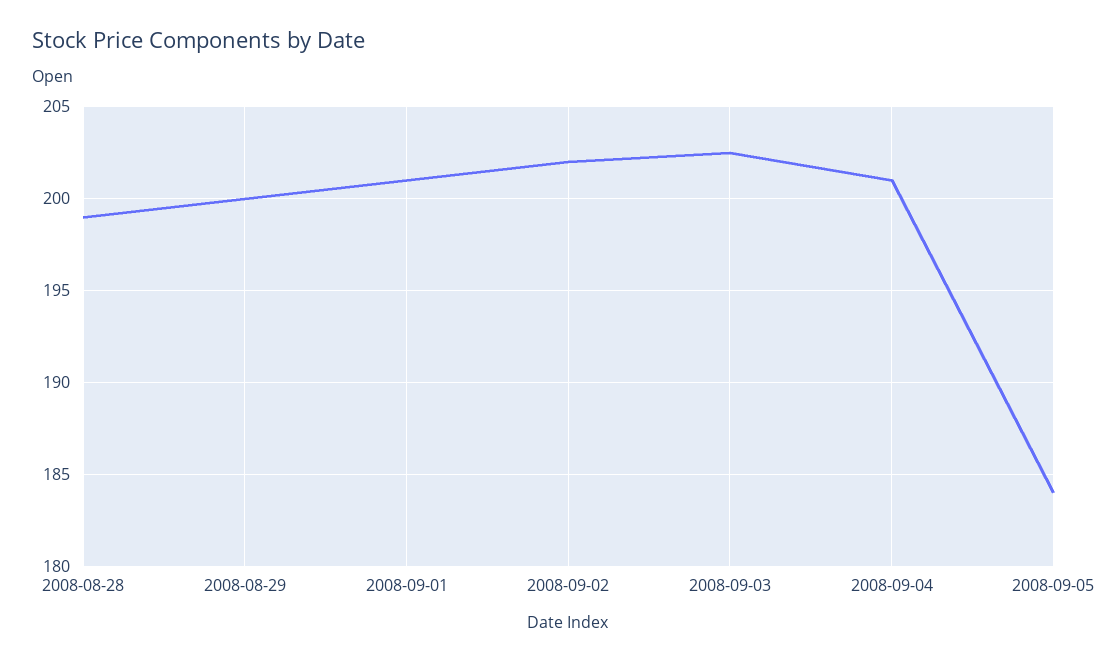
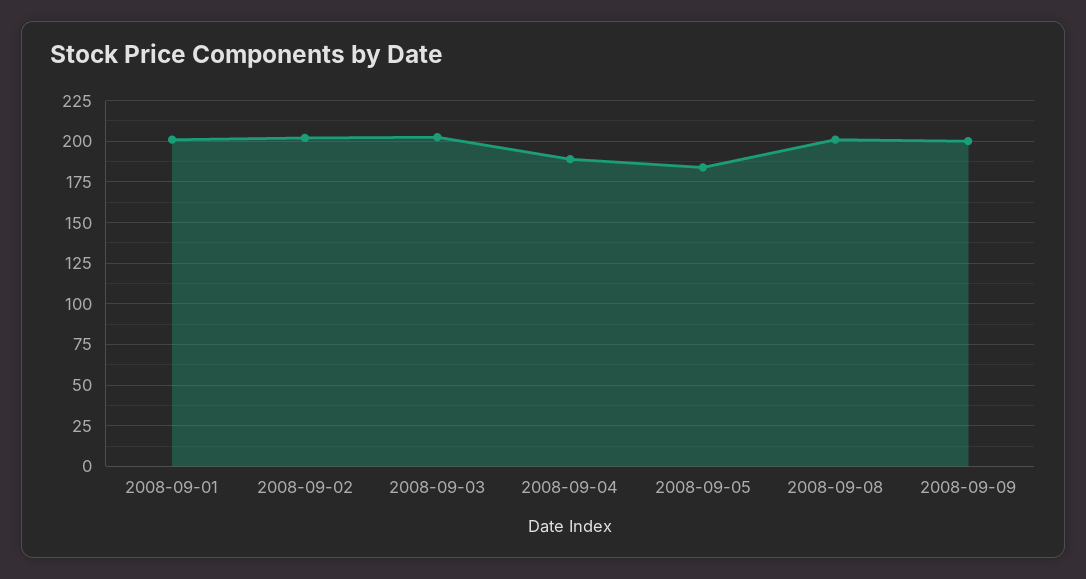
2008-08-28: 199 -> none
2008-08-29: 200 -> none
2008-09-04: 201 -> 190
2008-09-08: none -> 200
2008-09-09: none -> 200

